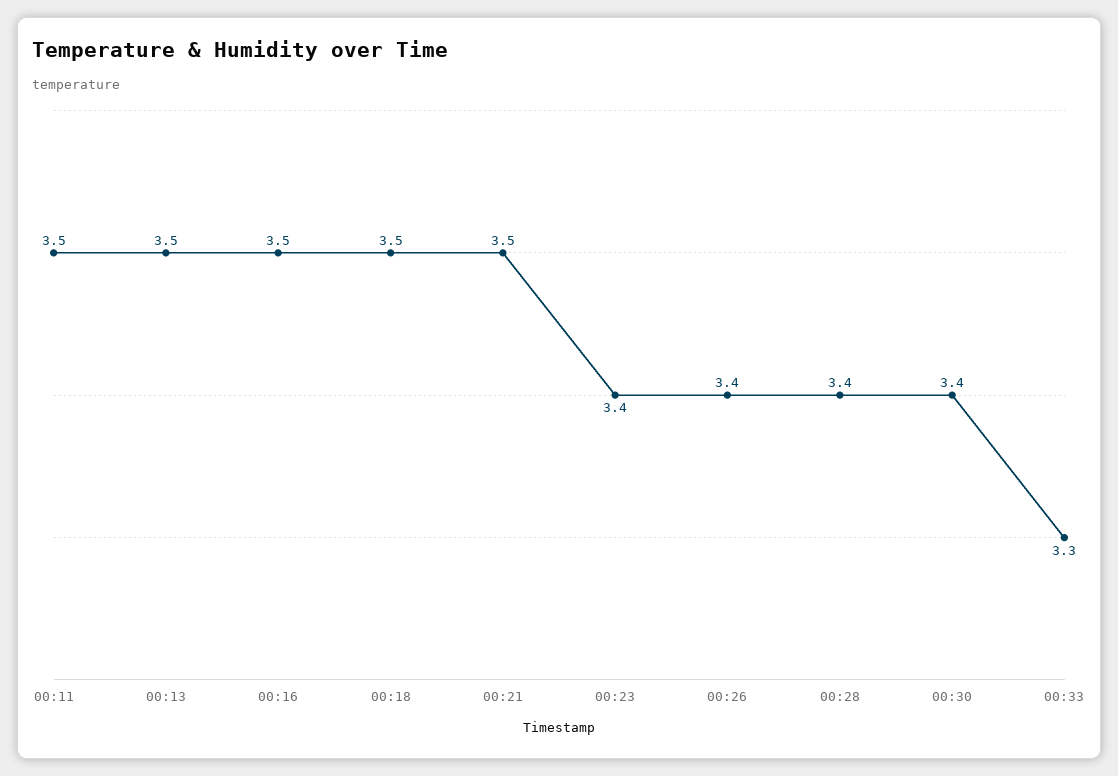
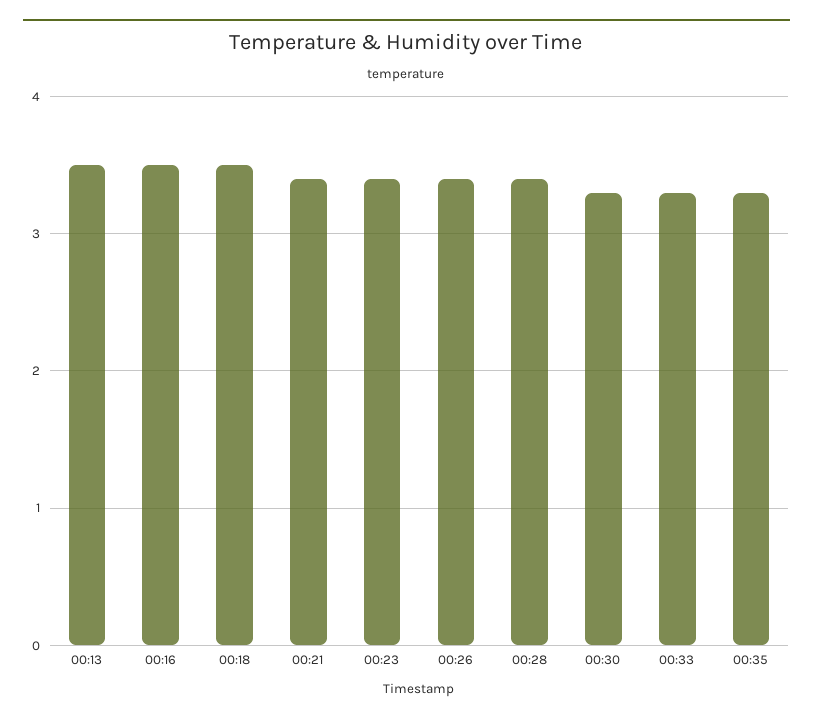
00:11: 3.5 -> none
00:21: 3.5 -> 3.4
00:30: 3.4 -> 3.3
00:35: none -> 3.3

